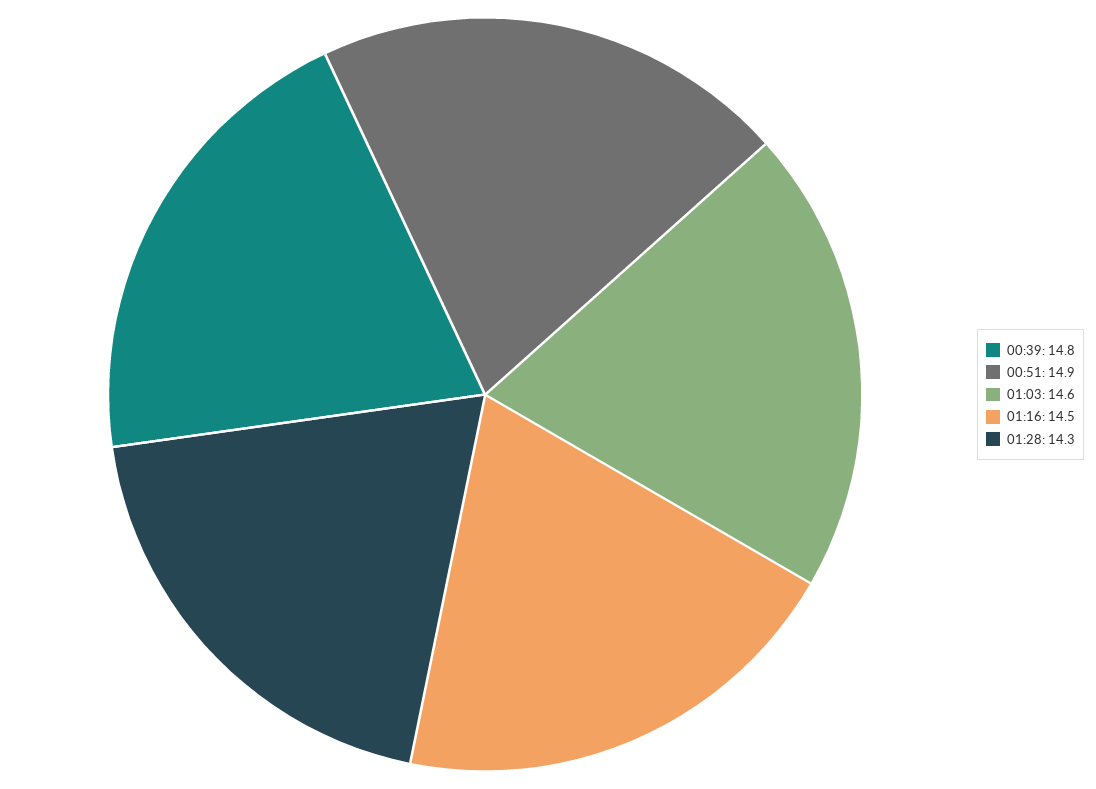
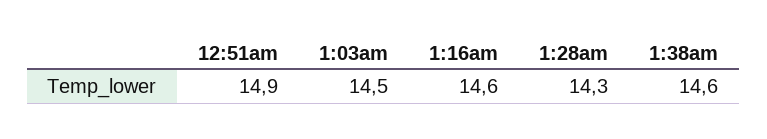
00:39: 14.8 -> none
01:03: 14.6 -> 14.5
01:16: 14.5 -> 14.6
1:38am: none -> 14.6

